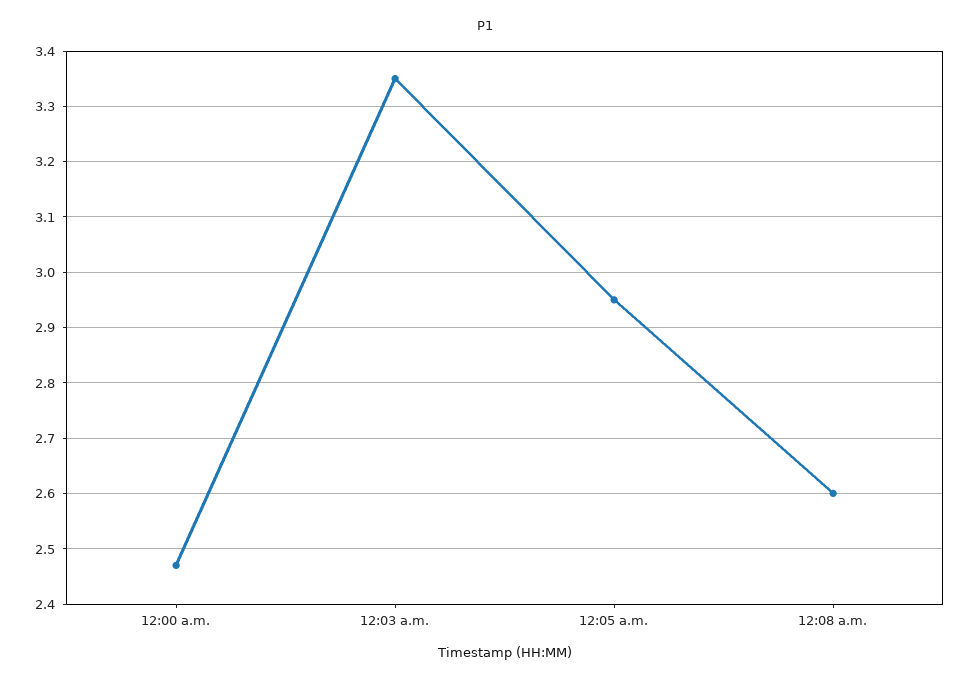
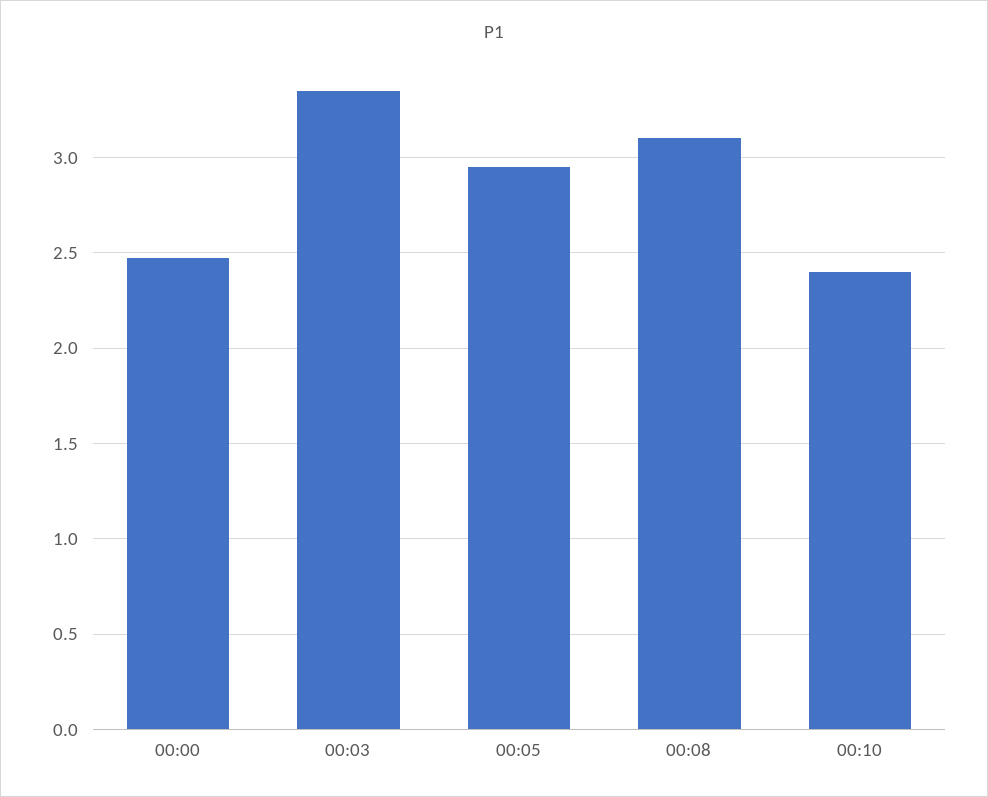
12:08 a.m.: 2.6 -> 3.1
00:10: none -> 2.4

